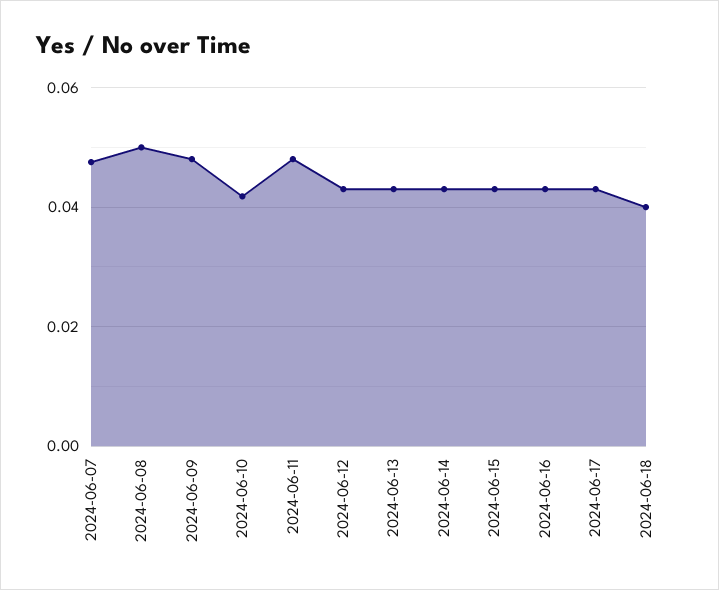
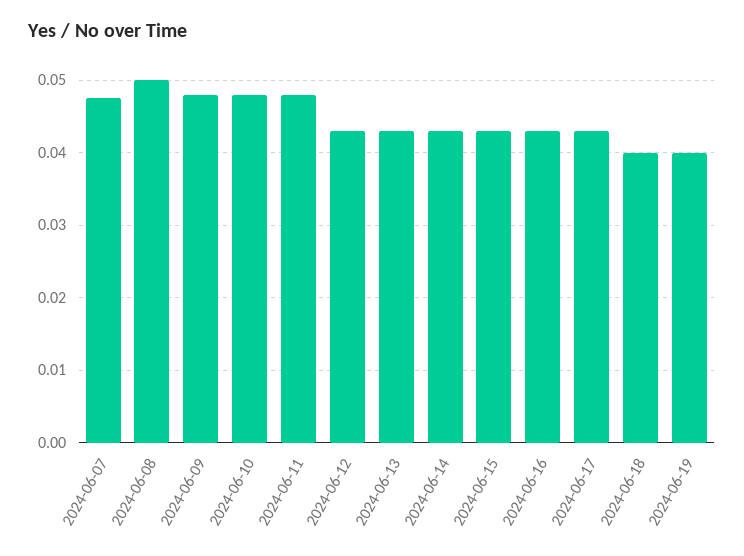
2024-06-10: 0.042 -> 0.048
2024-06-19: none -> 0.04

